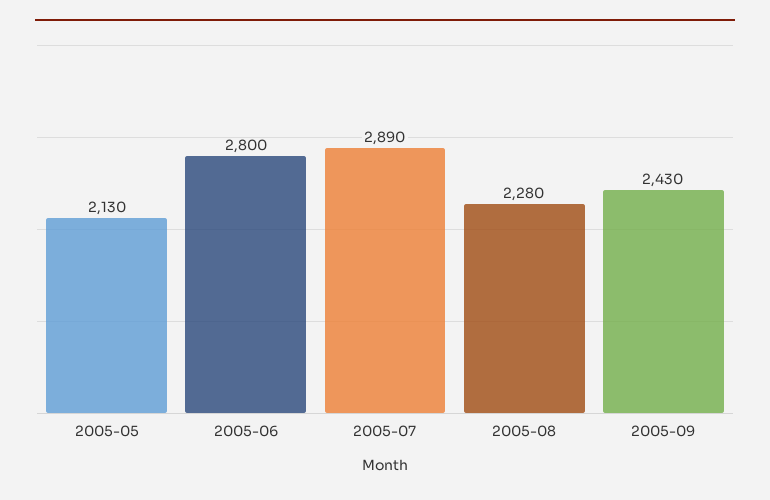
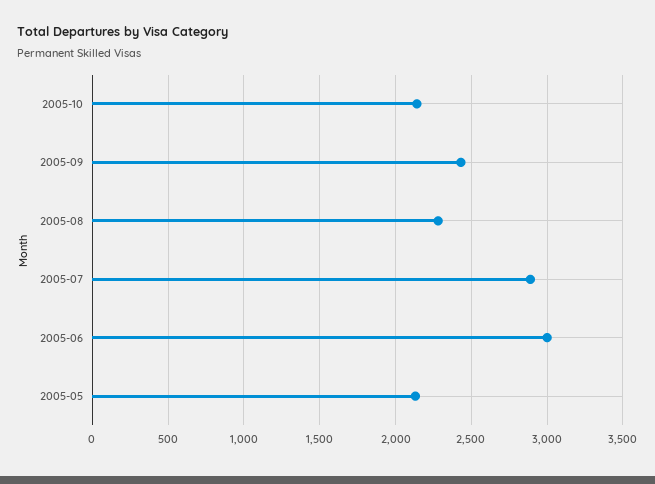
2005-06: 2800 -> 3000
2005-10: none -> 2150

